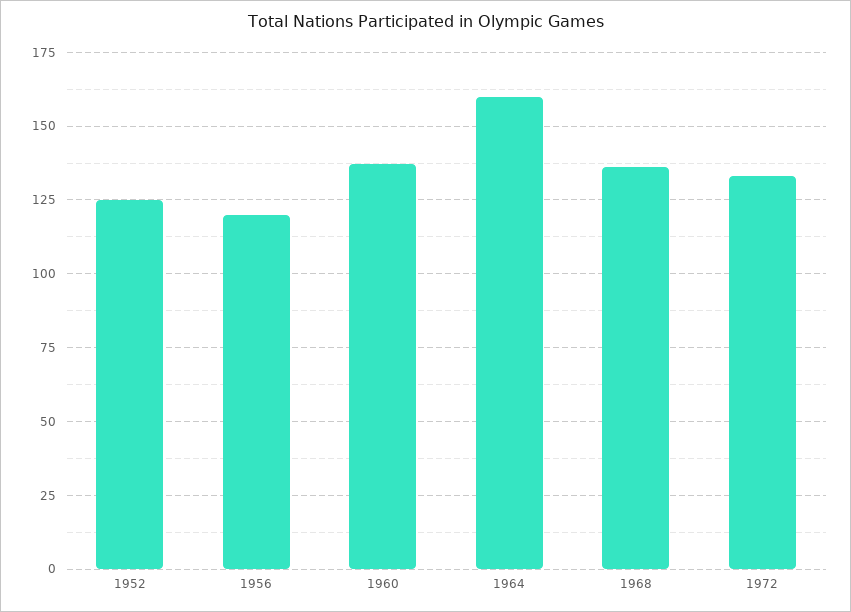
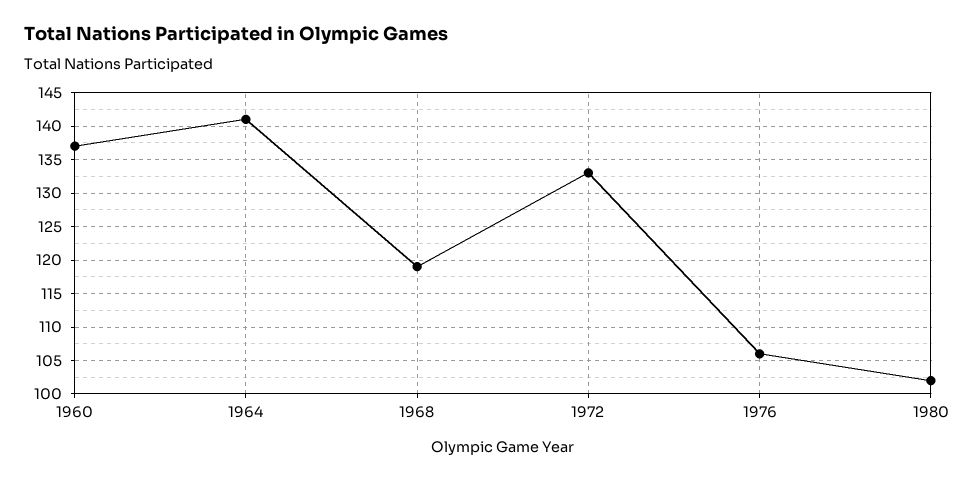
1952: 125 -> none
1956: 120 -> none
1964: 160 -> 141
1968: 135 -> 119
1976: none -> 106
1980: none -> 102

